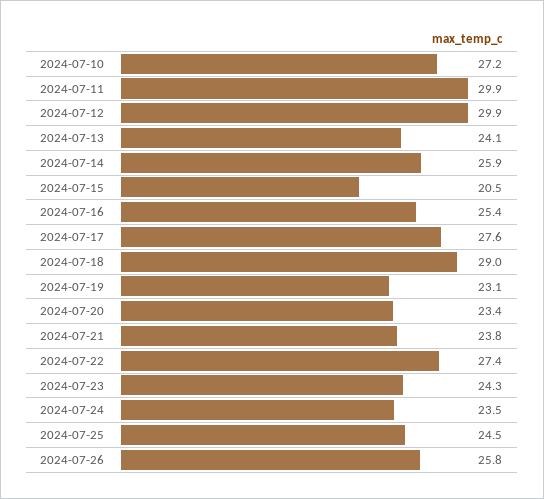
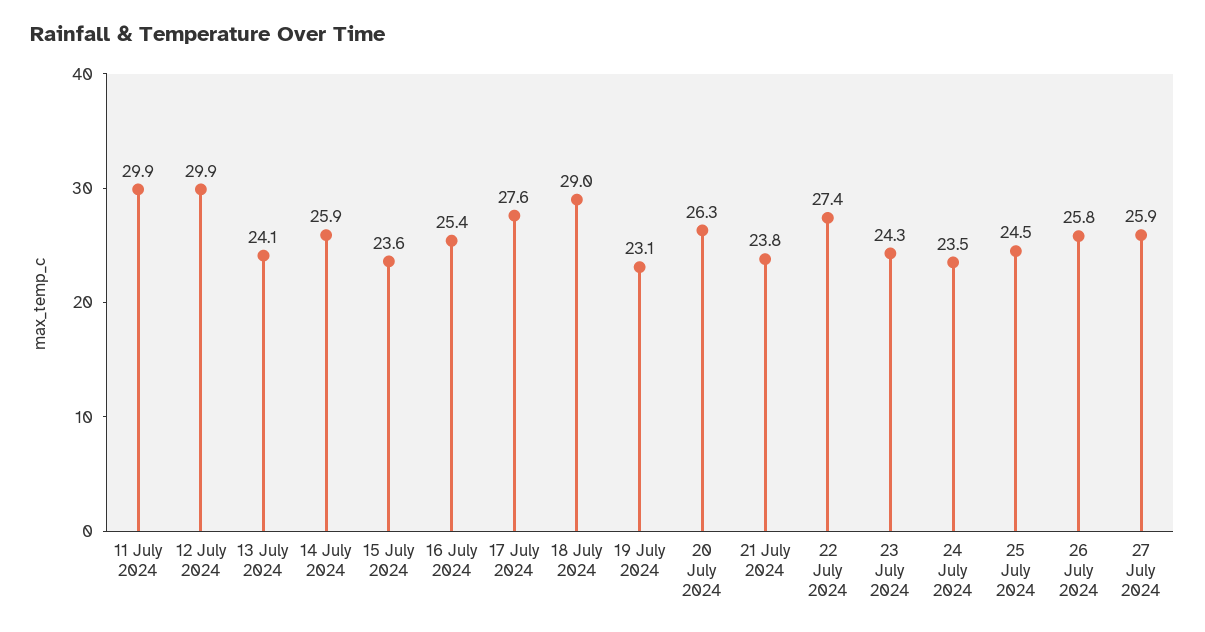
2024-07-10: 27.2 -> none
2024-07-15: 20.5 -> 23.6
2024-07-20: 23.4 -> 26.3
27 July 2024: none -> 25.9

